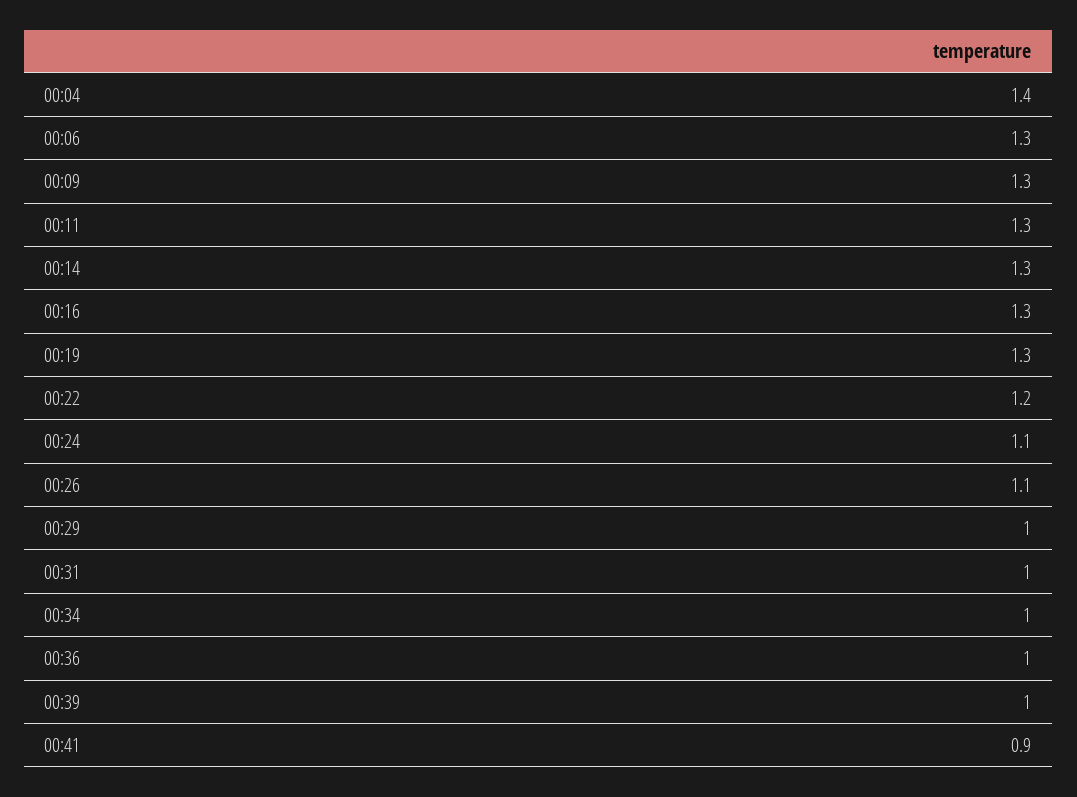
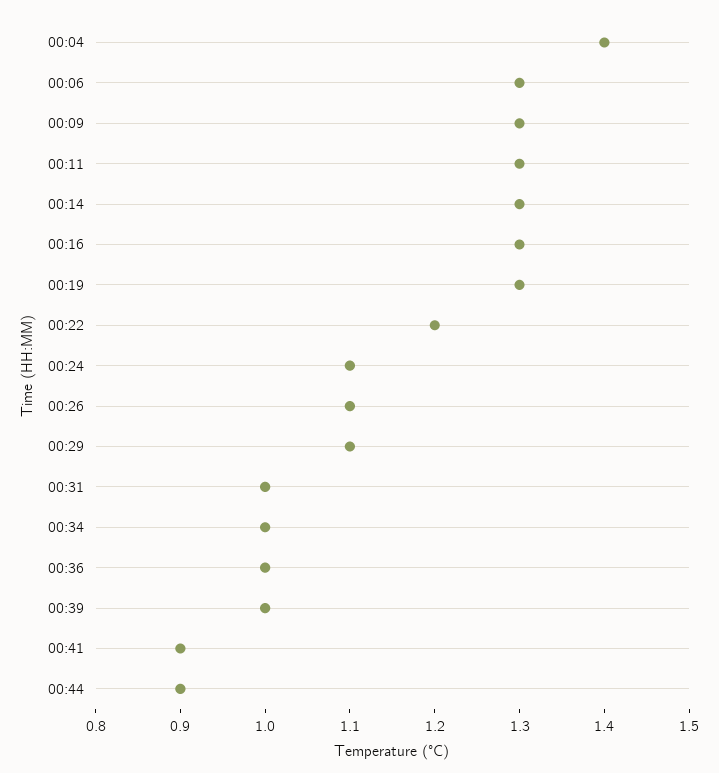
00:29: 1 -> 1.1
00:44: none -> 0.9

